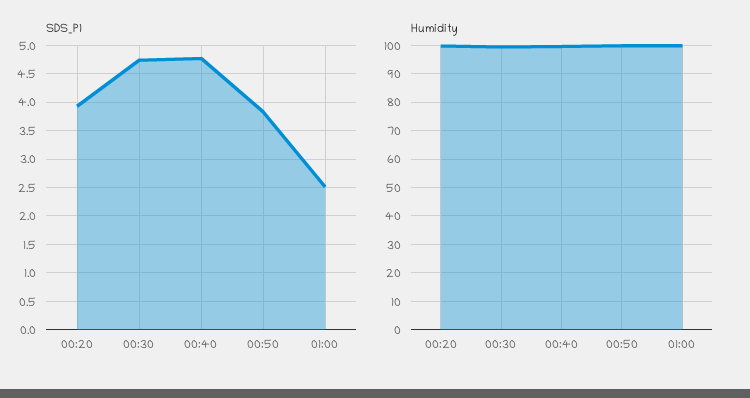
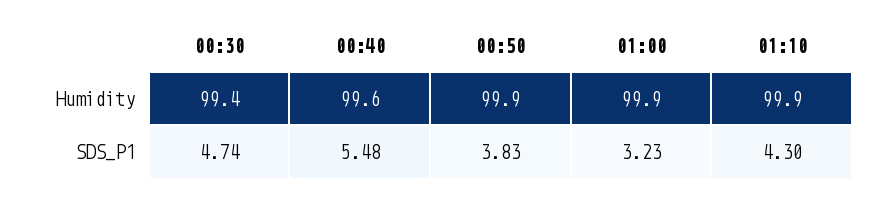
SDS_P1, 00:20: 4 -> none
SDS_P1, 00:40: 4.75 -> 5.48
SDS_P1, 01:00: 2.5 -> 3.23
Humidity, 00:20: 100 -> none
Humidity, 01:10: none -> 99.9
SDS_P1, 01:10: none -> 4.3

